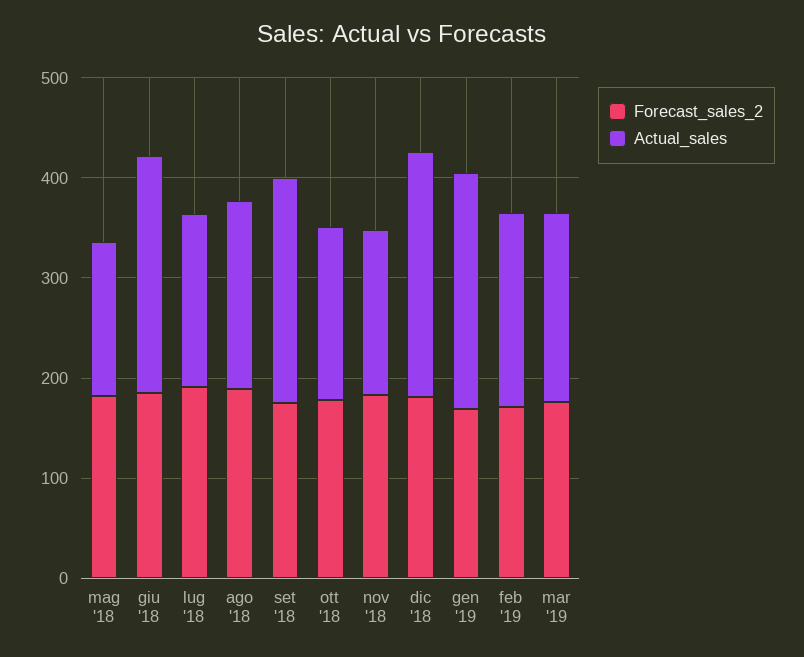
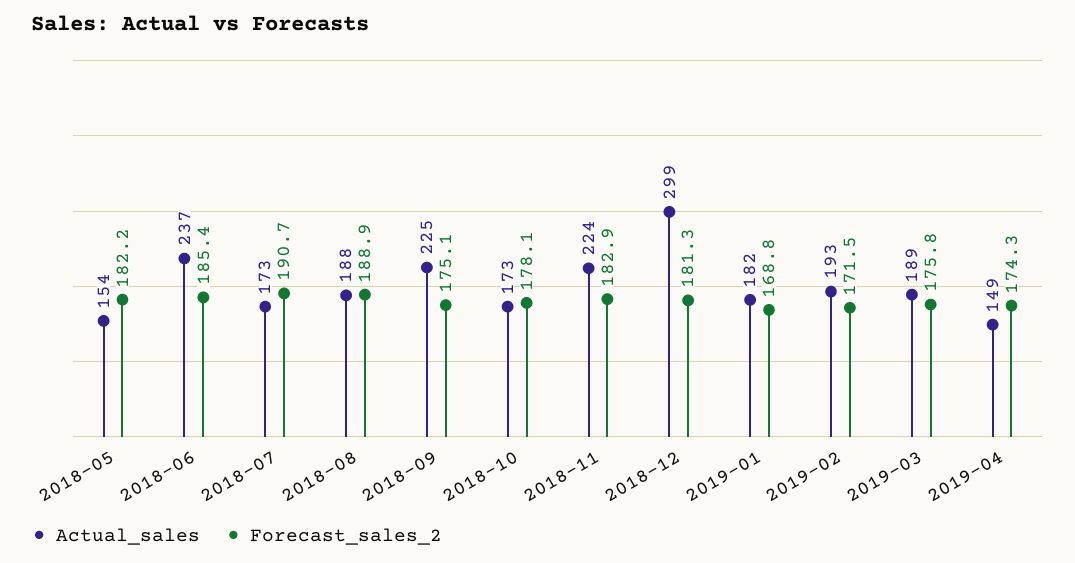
Actual_sales, nov '18: 160 -> 224
Actual_sales, dic '18: 240 -> 299
Actual_sales, gen '19: 240 -> 182
Actual_sales, 2019-04: none -> 149
Forecast_sales_2, 2019-04: none -> 174.3

